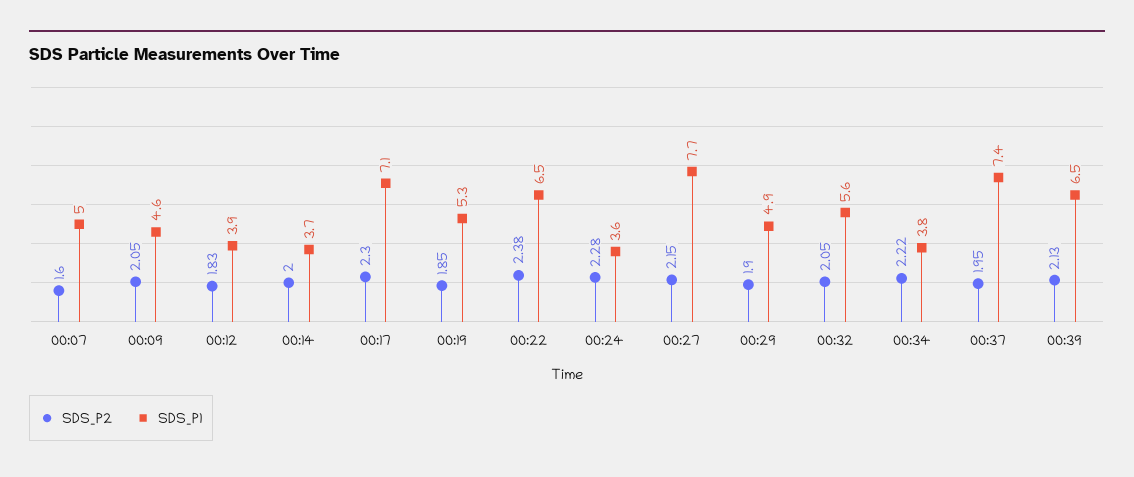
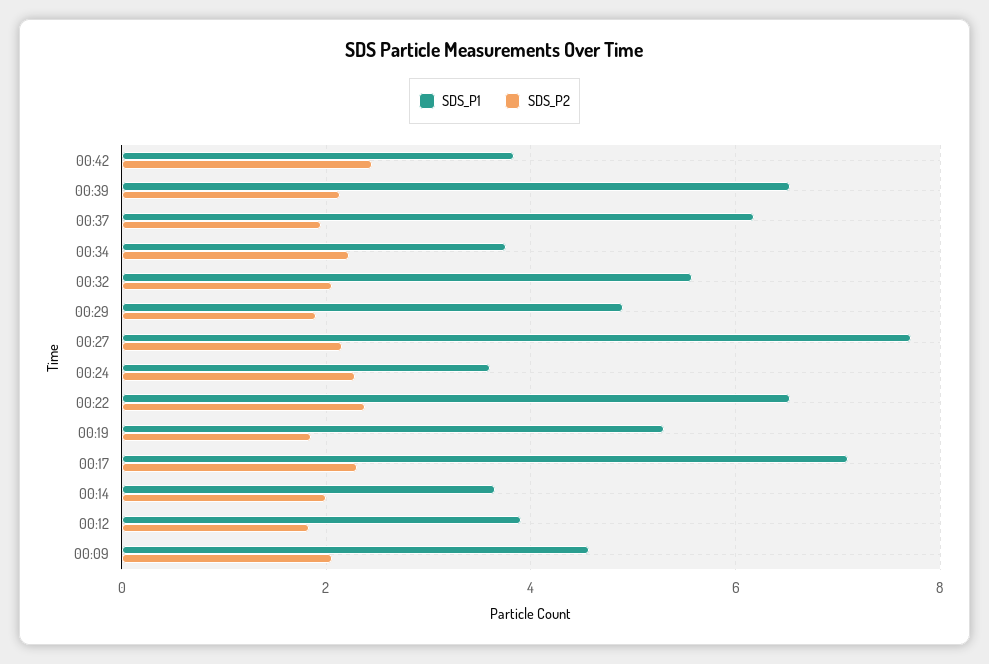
SDS_P2, 00:07: 1.6 -> none
SDS_P1, 00:07: 5 -> none
SDS_P1, 00:37: 7.4 -> 6.2
SDS_P1, 00:42: none -> 3.8
SDS_P2, 00:42: none -> 2.4

